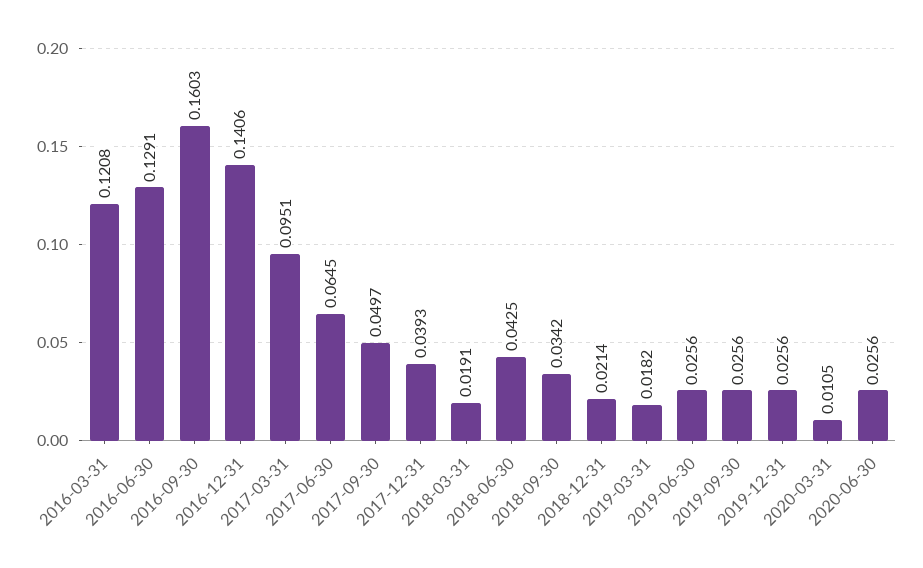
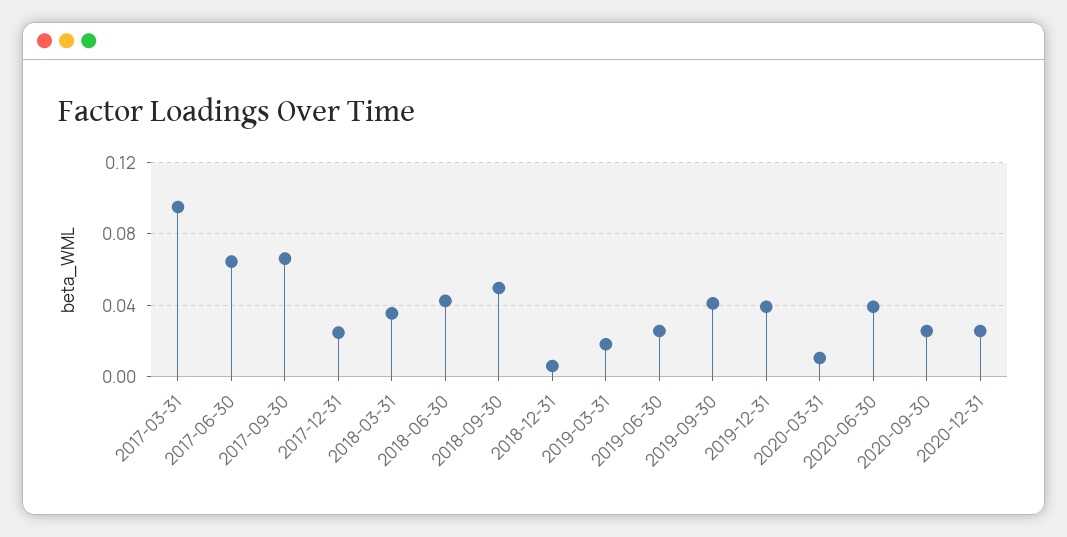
2016-03-31: 0.1208 -> none
2016-06-30: 0.1291 -> none
2016-09-30: 0.1603 -> none
2016-12-31: 0.1406 -> none
2017-09-30: 0.0497 -> 0.065
2017-12-31: 0.0393 -> 0.025
2018-03-31: 0.0191 -> 0.035
2018-09-30: 0.0342 -> 0.05
2018-12-31: 0.0214 -> 0.005
2019-09-30: 0.0256 -> 0.04
2019-12-31: 0.0256 -> 0.04
2020-06-30: 0.0256 -> 0.04
2020-09-30: none -> 0.025
2020-12-31: none -> 0.025

